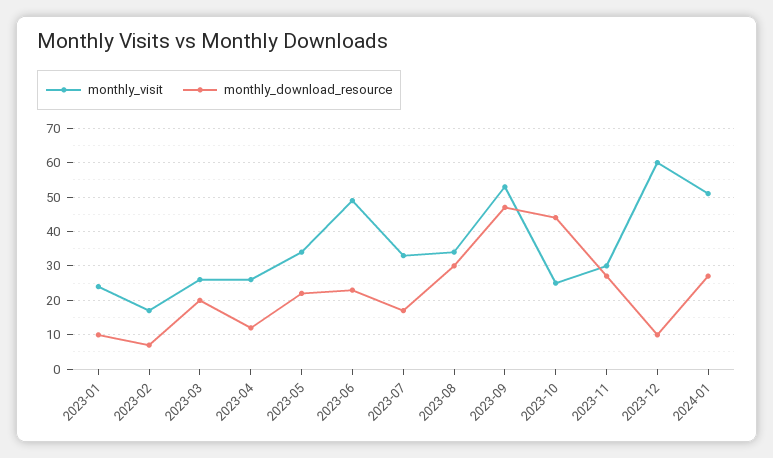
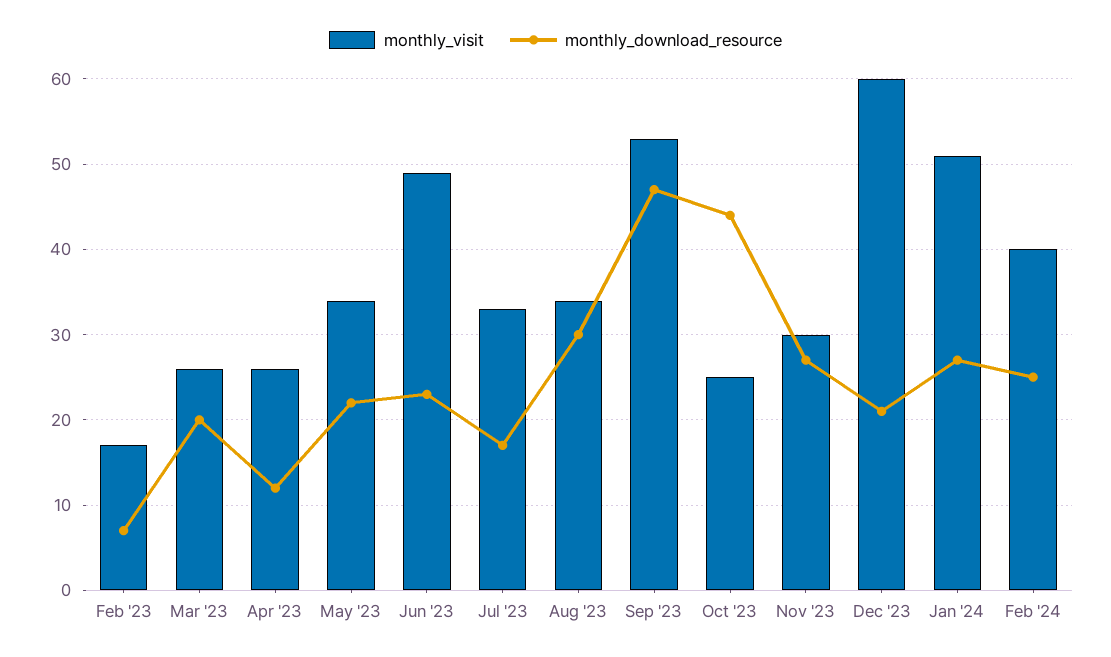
monthly_visit, 2023-01: 25 -> none
monthly_download_resource, 2023-01: 10 -> none
monthly_download_resource, 2023-12: 10 -> 21
monthly_visit, Feb '24: none -> 40
monthly_download_resource, Feb '24: none -> 25

